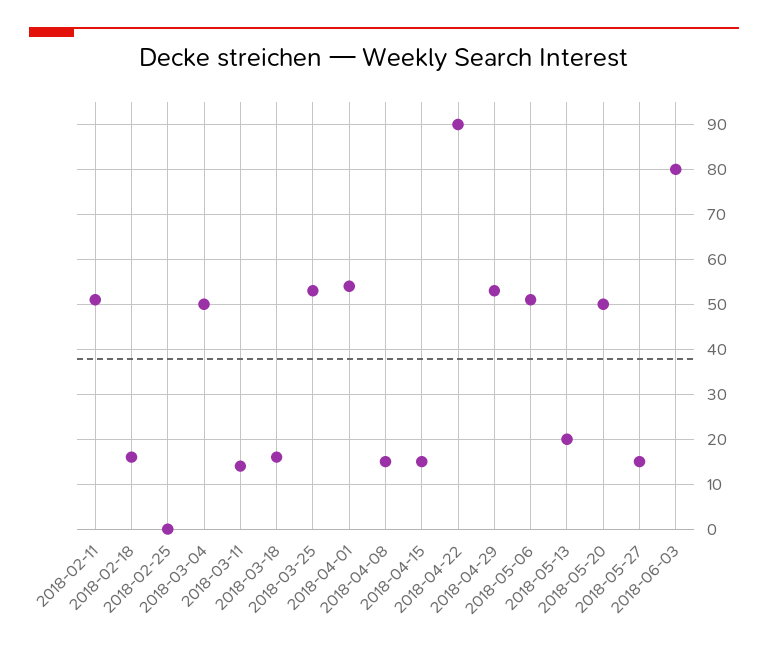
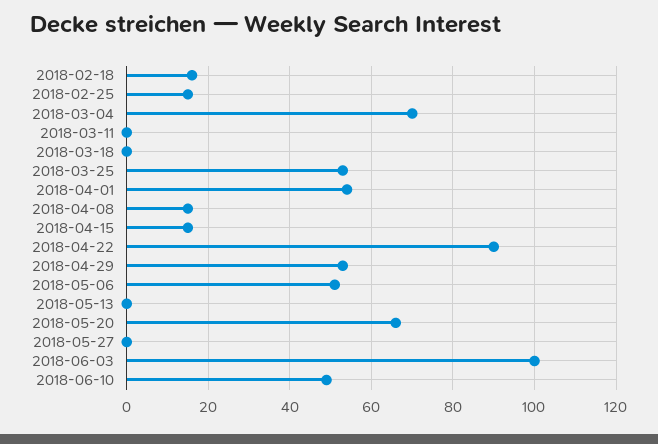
2018-02-11: 50 -> none
2018-02-25: 0 -> 15
2018-03-04: 50 -> 70
2018-03-11: 15 -> 0
2018-03-18: 15 -> 0
2018-05-13: 20 -> 0
2018-05-20: 50 -> 65
2018-05-27: 15 -> 0
2018-06-03: 80 -> 100
2018-06-10: none -> 50

